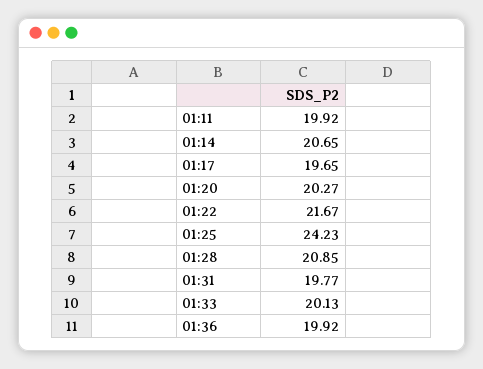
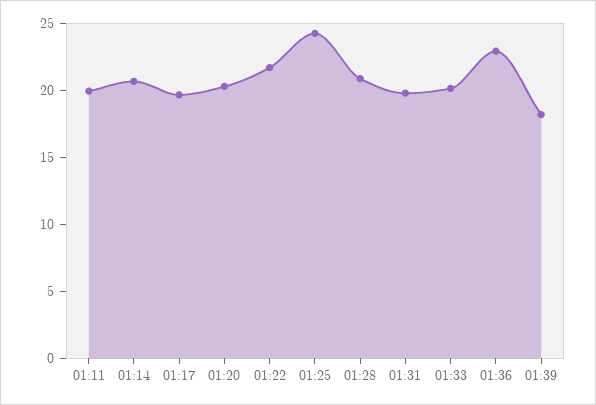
01:36: 19.92 -> 23
01:39: none -> 18

